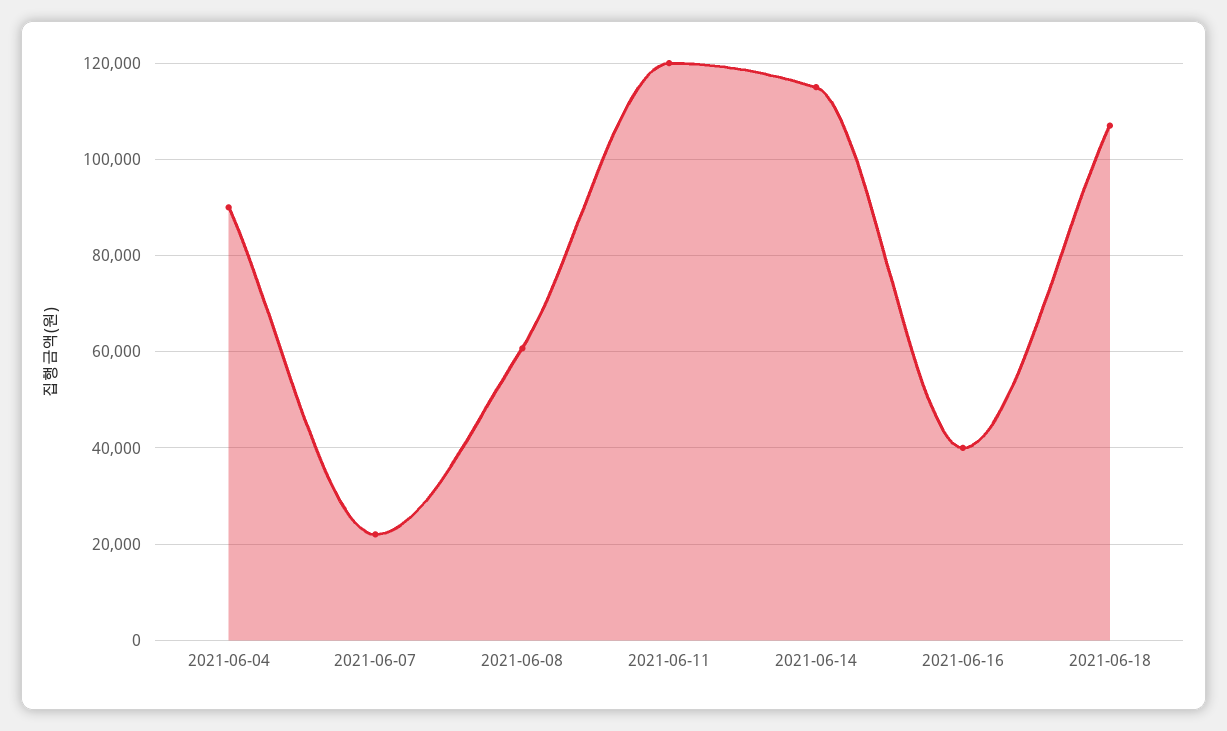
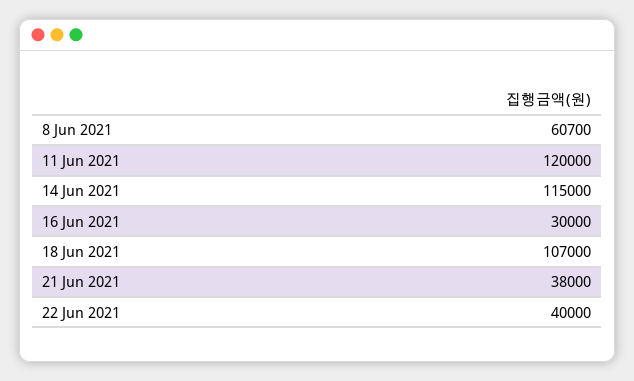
2021-06-04: 90000 -> none
2021-06-07: 22000 -> none
2021-06-16: 40000 -> 30000
21 Jun 2021: none -> 38000
22 Jun 2021: none -> 40000

